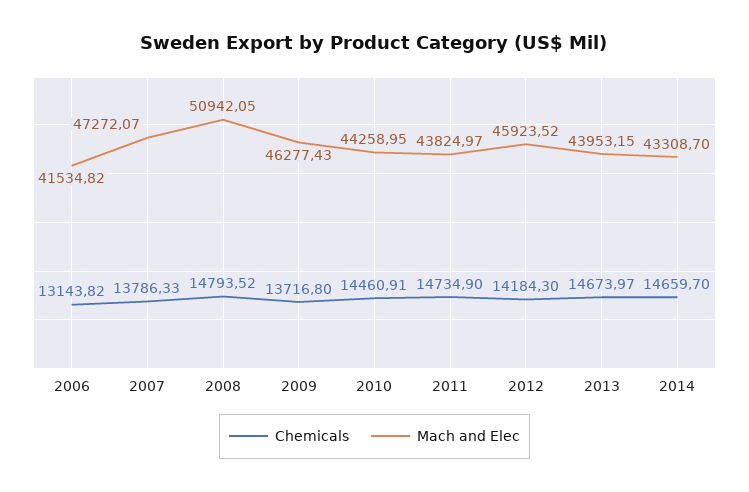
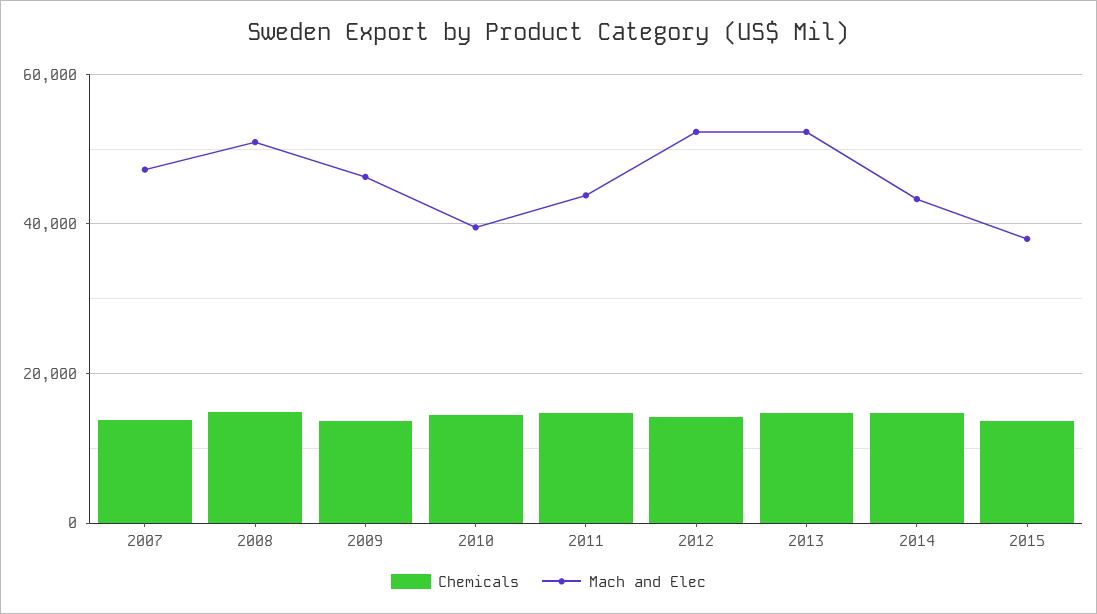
Chemicals, 2006: 13143.82 -> none
Mach and Elec, 2006: 41534.82 -> none
Mach and Elec, 2010: 44258.95 -> 40000
Mach and Elec, 2012: 45923.52 -> 52000
Mach and Elec, 2013: 43953.15 -> 52000
Chemicals, 2015: none -> 14000
Mach and Elec, 2015: none -> 38000

